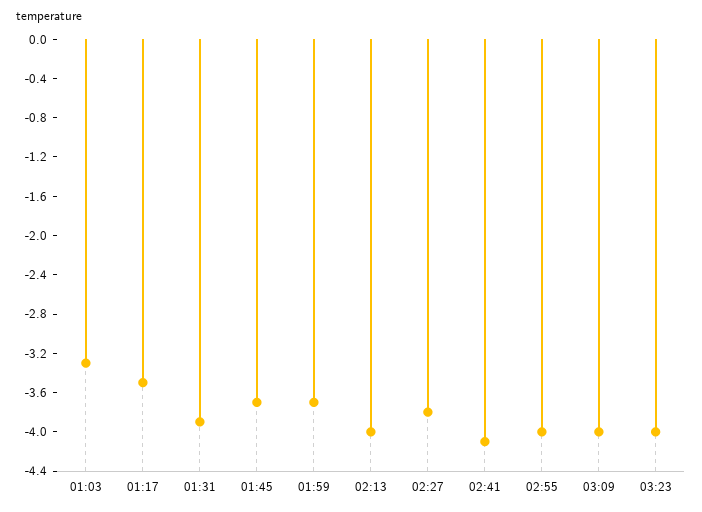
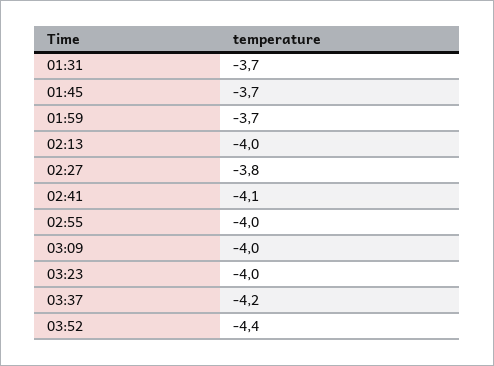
01:03: -3.3 -> none
01:17: -3.5 -> none
01:31: -3.9 -> -3.7
03:37: none -> -4.2
03:52: none -> -4.4

